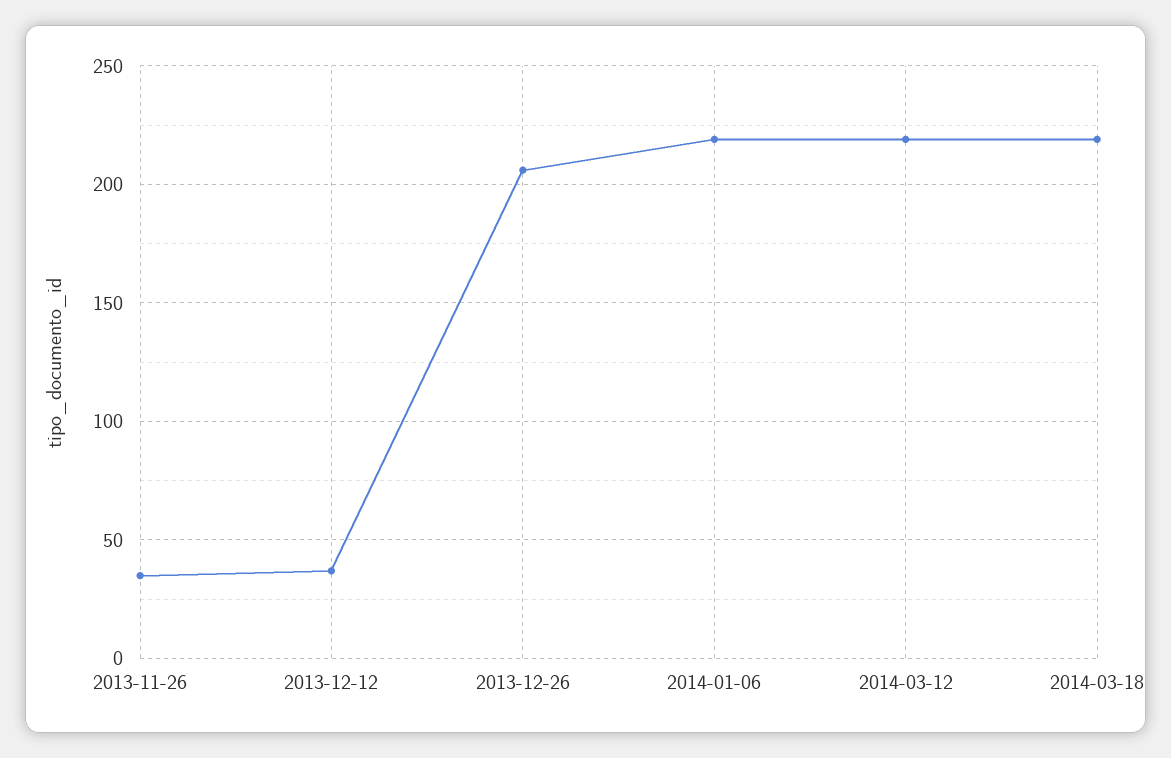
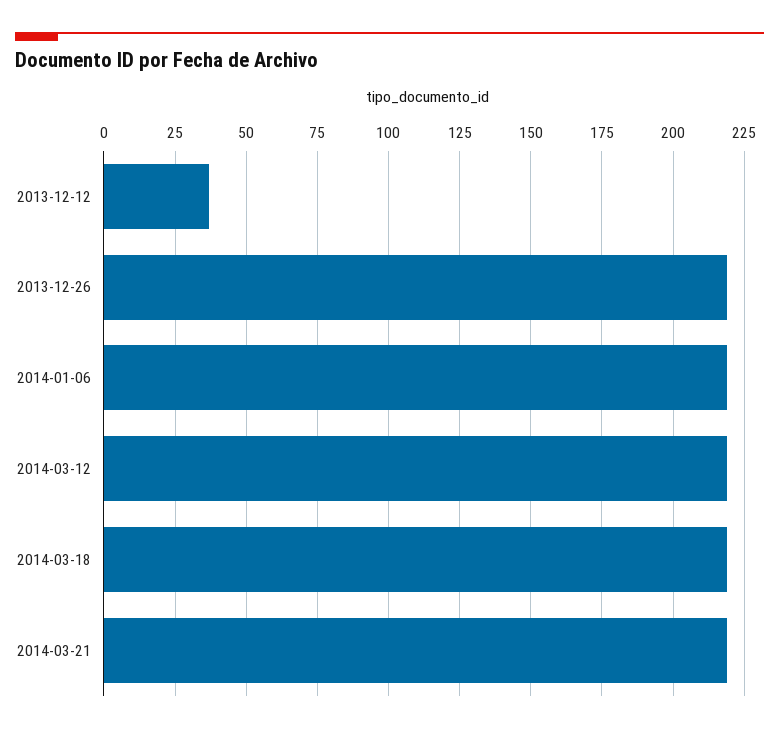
2013-11-26: 35 -> none
2013-12-26: 205 -> 220
2014-03-21: none -> 220

